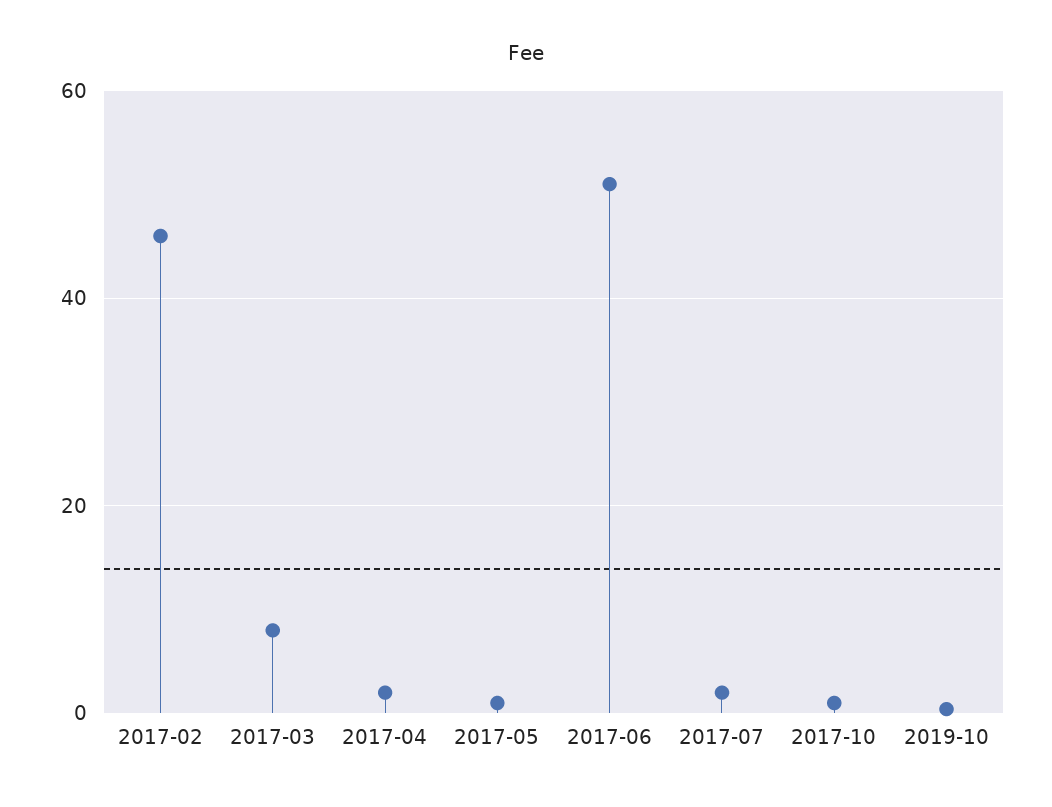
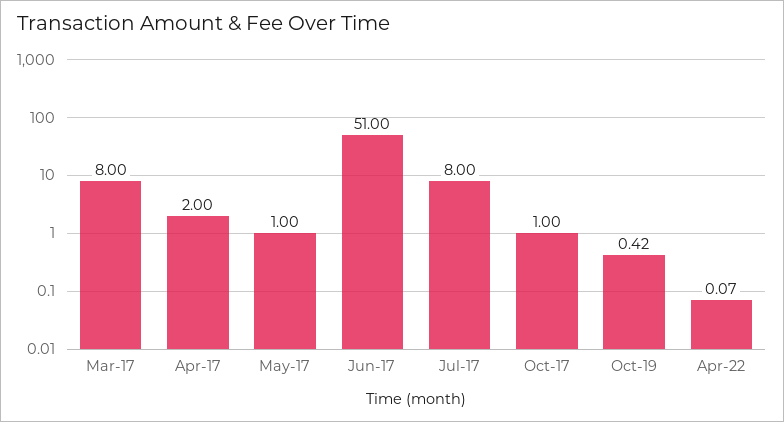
2017-02: 46 -> none
2017-07: 2 -> 8
Apr-22: none -> 0.07

